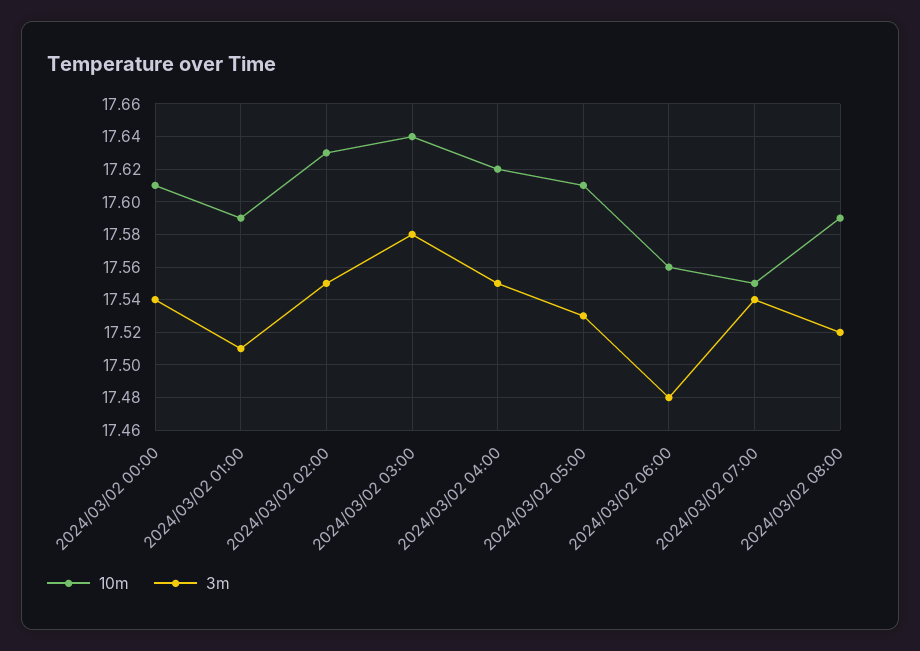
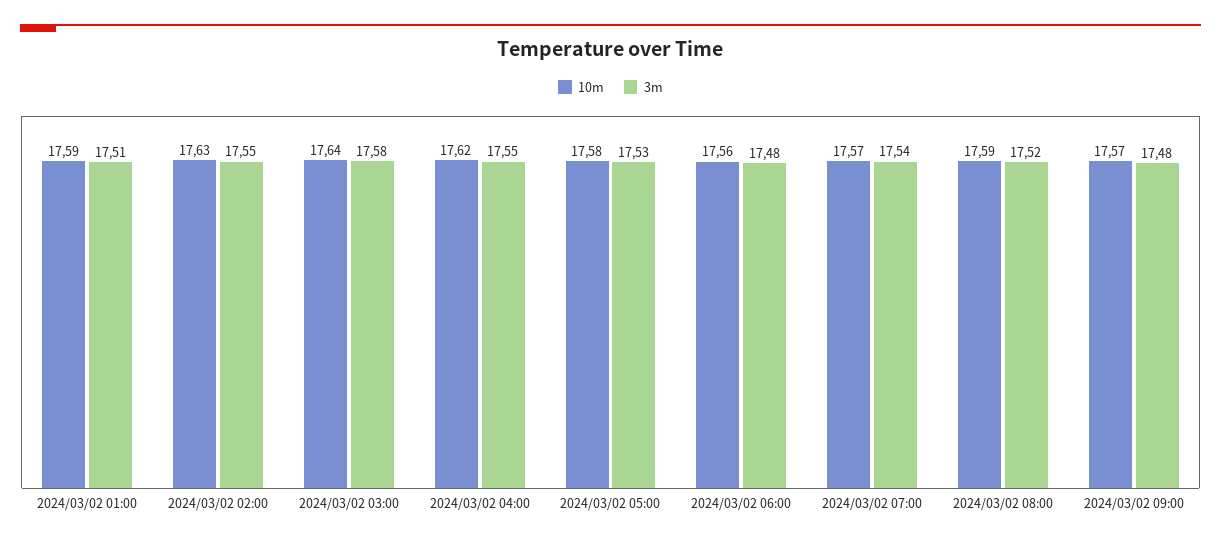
10m, 2024/03/02 00:00: 17.61 -> none
3m, 2024/03/02 00:00: 17.54 -> none
10m, 2024/03/02 05:00: 17.61 -> 17.58
10m, 2024/03/02 07:00: 17.55 -> 17.57
10m, 2024/03/02 09:00: none -> 17.57
3m, 2024/03/02 09:00: none -> 17.48

